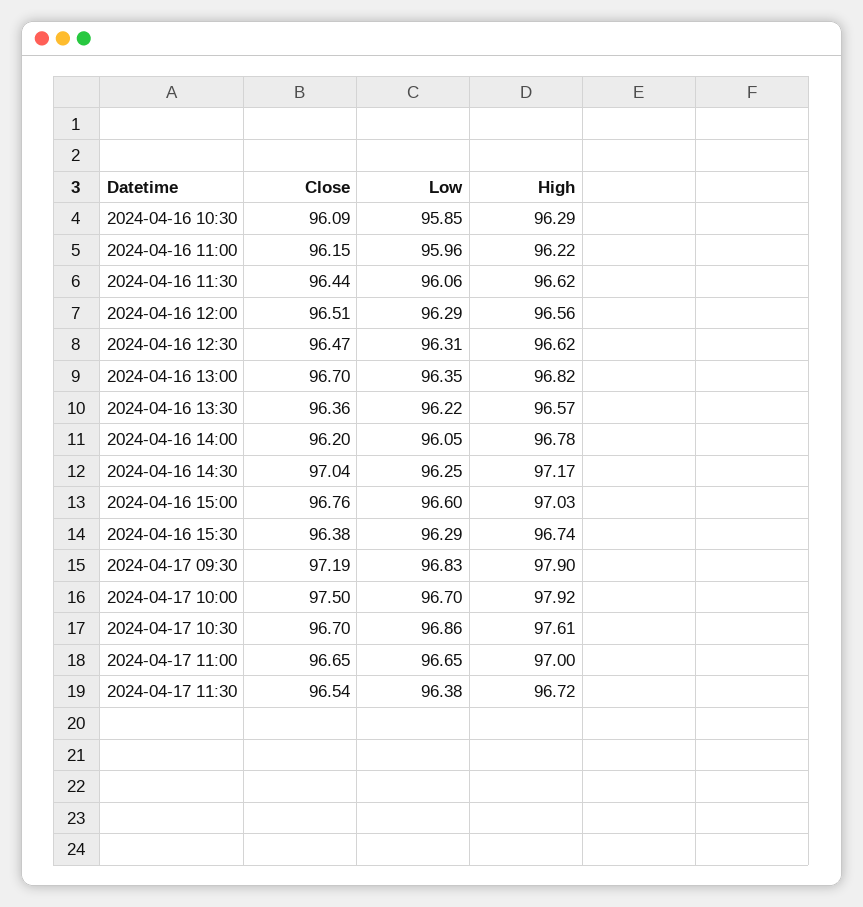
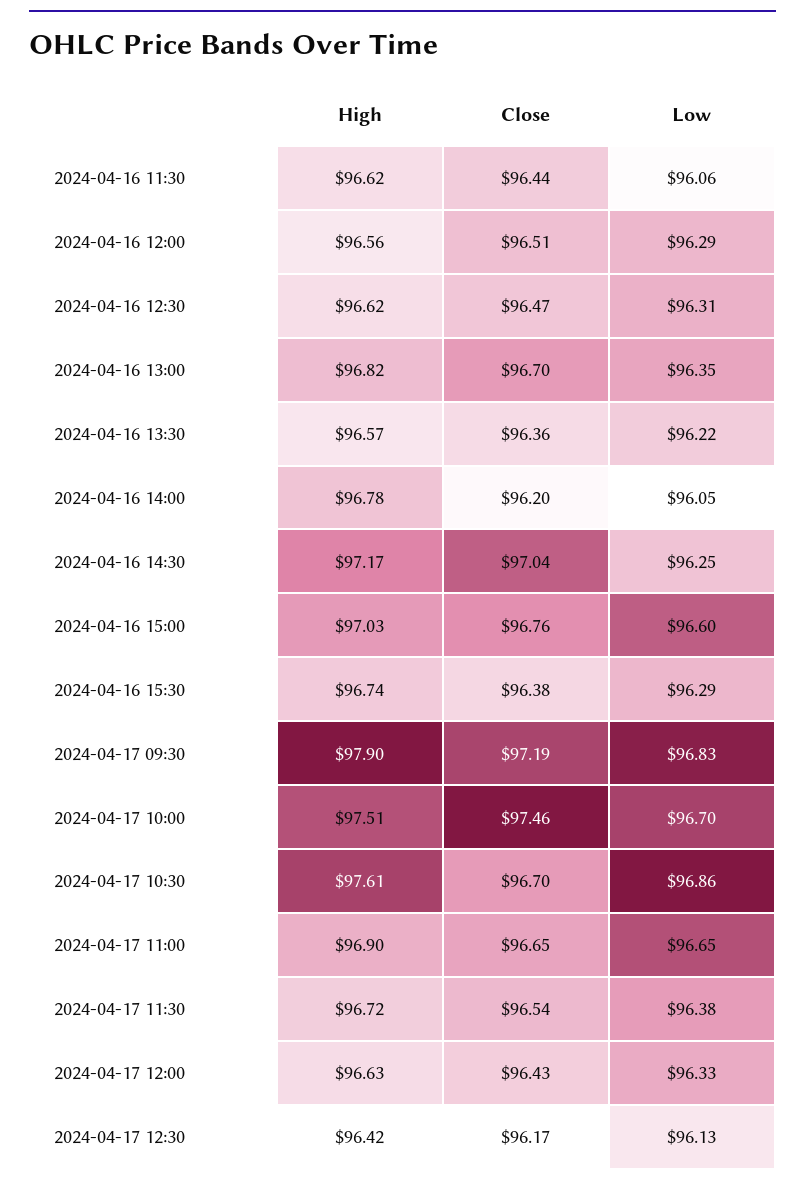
Close, 2024-04-16 10:30: 96.09 -> none
Low, 2024-04-16 10:30: 95.85 -> none
High, 2024-04-16 10:30: 96.29 -> none
Close, 2024-04-16 11:00: 96.15 -> none
Low, 2024-04-16 11:00: 95.96 -> none
High, 2024-04-16 11:00: 96.22 -> none
Close, 2024-04-17 10:00: 97.5 -> 97.46
High, 2024-04-17 10:00: 97.92 -> 97.51
High, 2024-04-17 11:00: 97 -> 96.9
High, 2024-04-17 12:00: none -> 96.63
Close, 2024-04-17 12:00: none -> 96.43
Low, 2024-04-17 12:00: none -> 96.33
High, 2024-04-17 12:30: none -> 96.42
Close, 2024-04-17 12:30: none -> 96.17
Low, 2024-04-17 12:30: none -> 96.13

